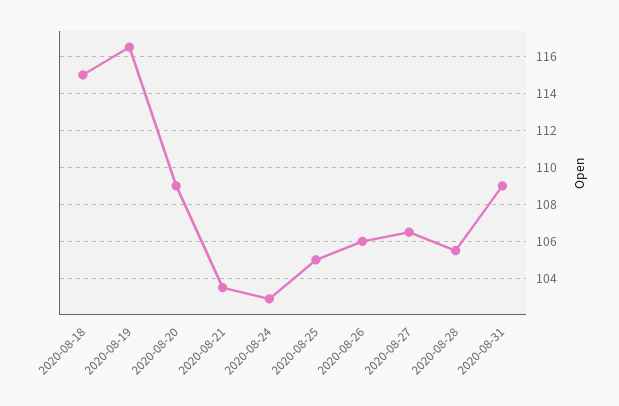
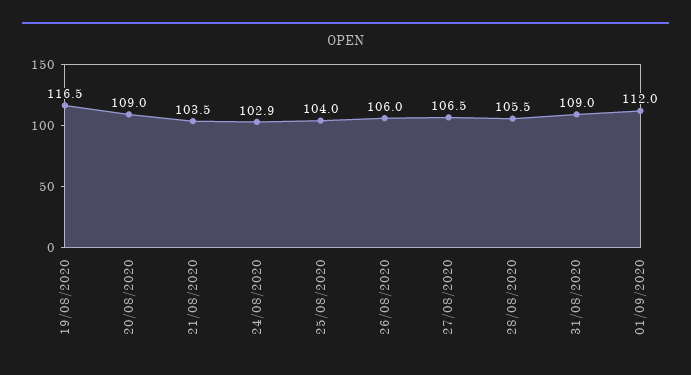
2020-08-18: 115 -> none
2020-08-25: 105 -> 104
01/09/2020: none -> 112

